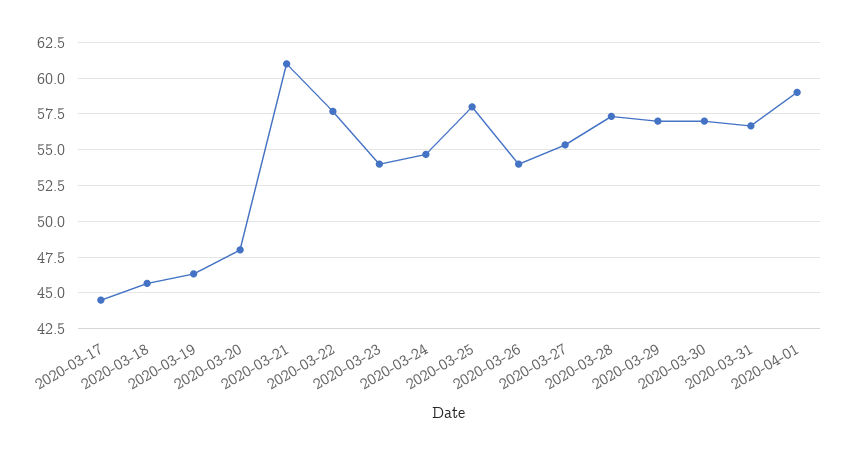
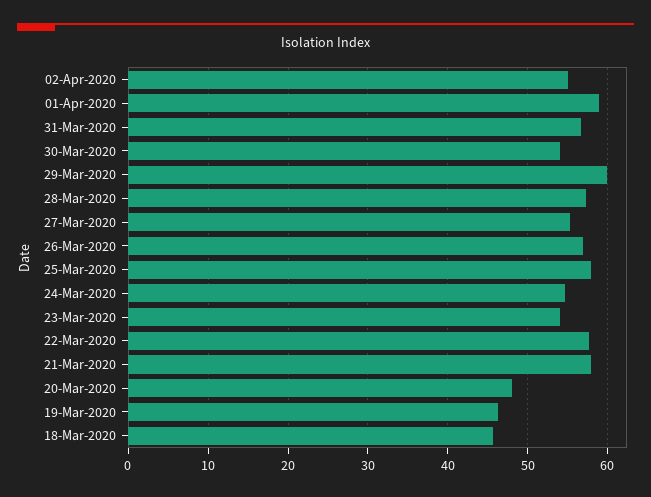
2020-03-17: 44.5 -> none
2020-03-21: 61 -> 58
2020-03-26: 54 -> 57
2020-03-29: 57 -> 60
2020-03-30: 57 -> 54
02-Apr-2020: none -> 55

